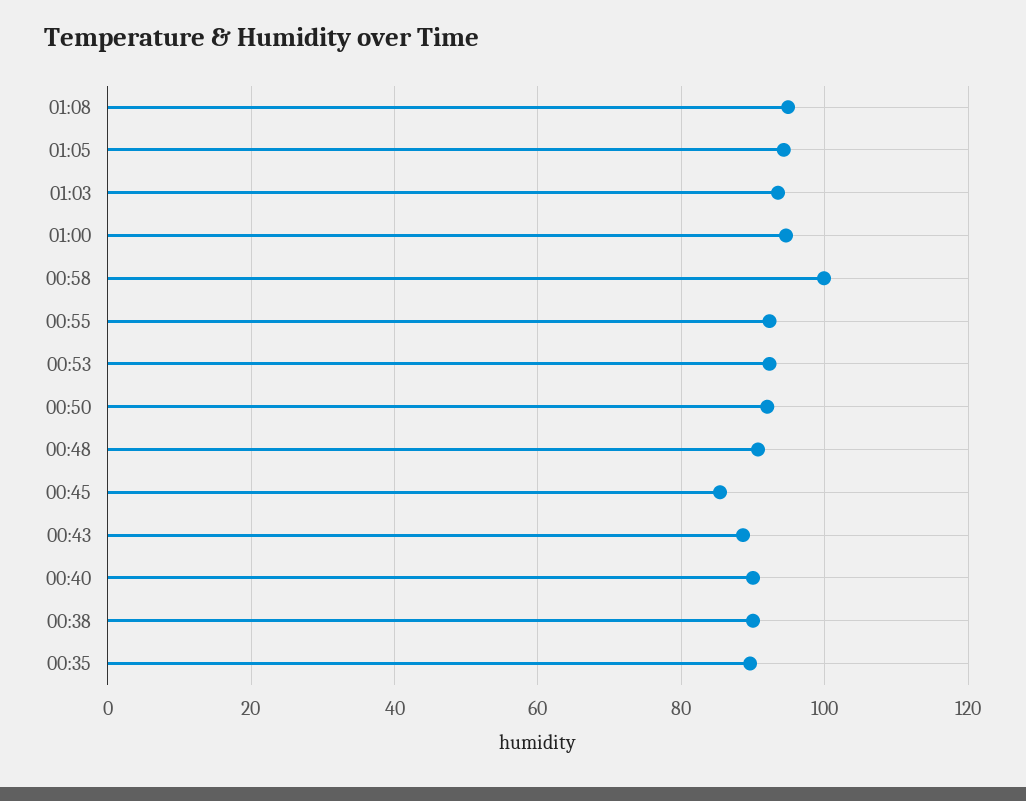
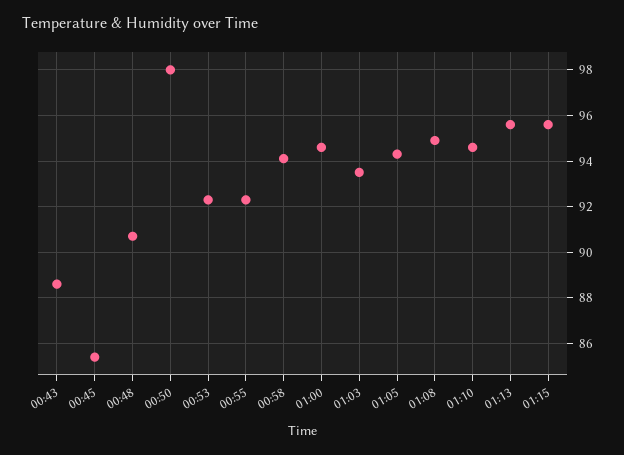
00:58: 100 -> 94
00:50: 92 -> 98
00:40: 90 -> none
00:38: 90 -> none
00:35: 90 -> none
01:10: none -> 94.5
01:13: none -> 95.5
01:15: none -> 95.5

